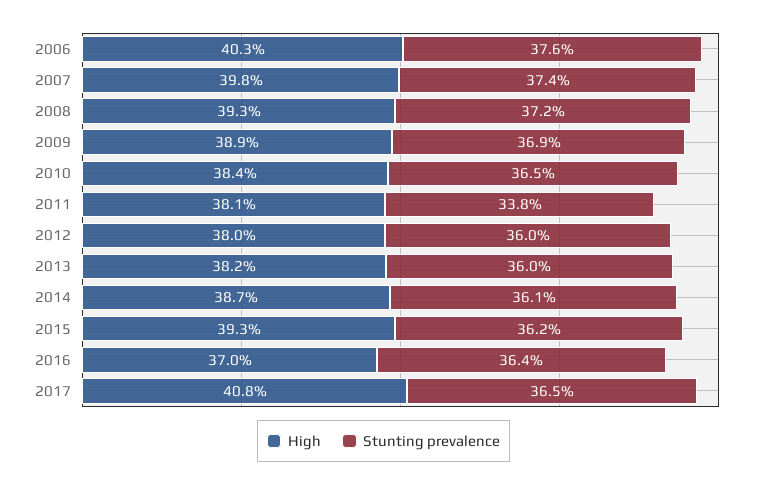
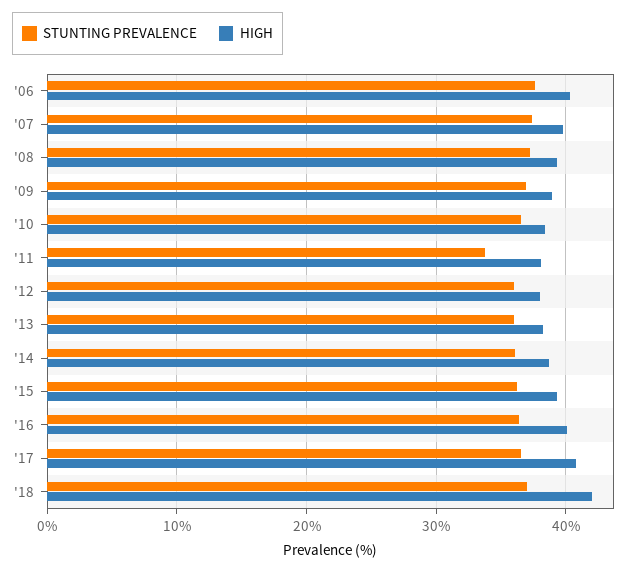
High, 2016: 37 -> 40
Stunting prevalence, '18: none -> 37
High, '18: none -> 42

